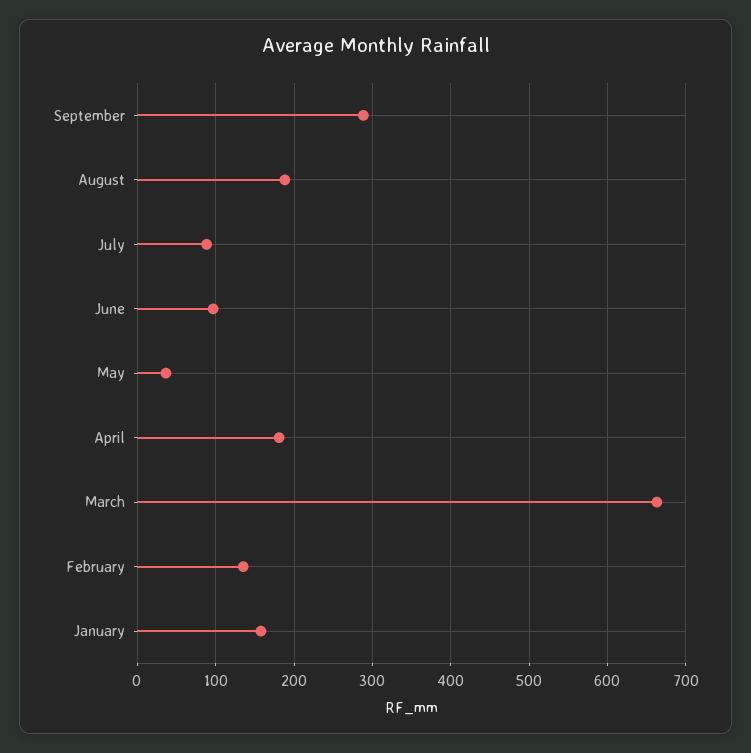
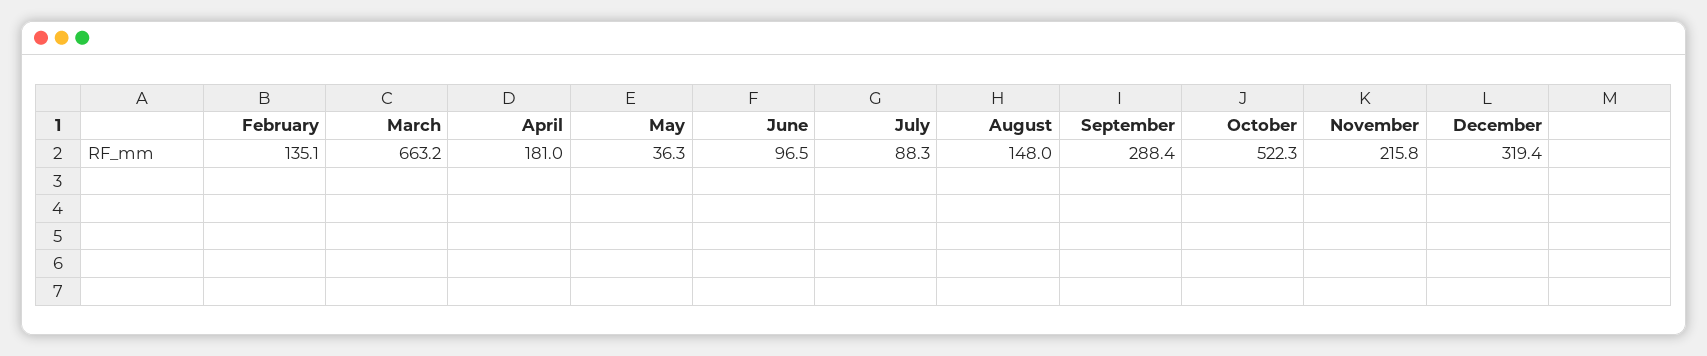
August: 190 -> 148
January: 160 -> none
October: none -> 522.3
November: none -> 215.8
December: none -> 319.4

